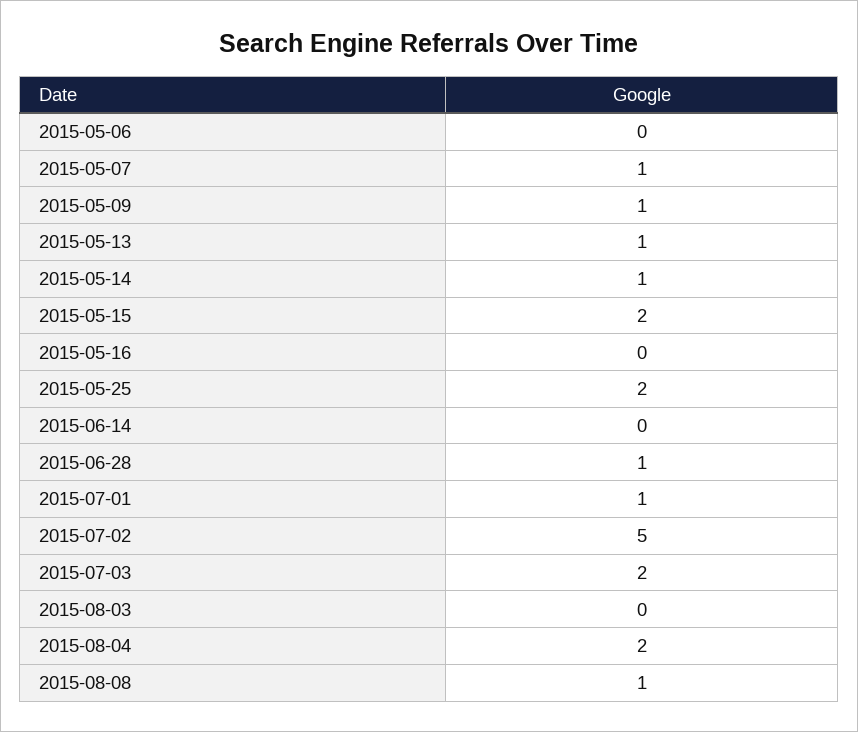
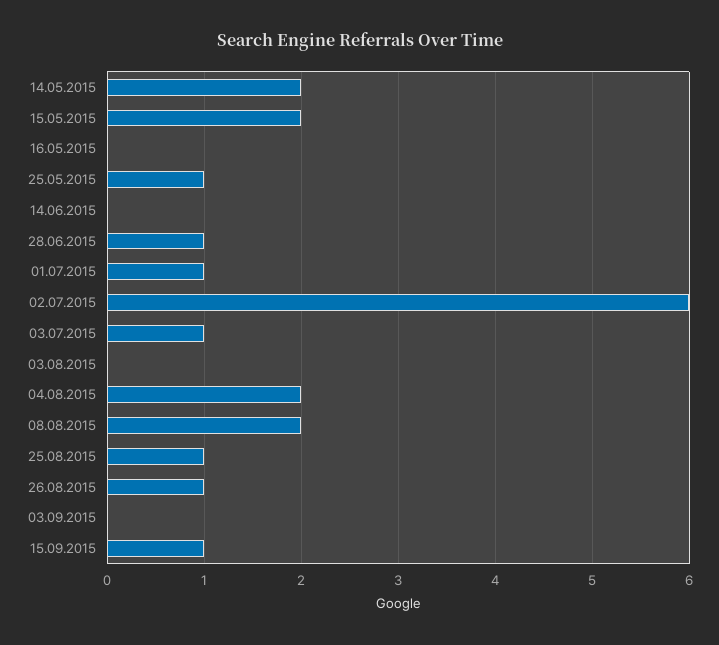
2015-05-06: 0 -> none
2015-05-07: 1 -> none
2015-05-09: 1 -> none
2015-05-13: 1 -> none
2015-05-14: 1 -> 2
2015-05-25: 2 -> 1
2015-07-02: 5 -> 6
2015-07-03: 2 -> 1
2015-08-08: 1 -> 2
25.08.2015: none -> 1
26.08.2015: none -> 1
03.09.2015: none -> 0
15.09.2015: none -> 1

